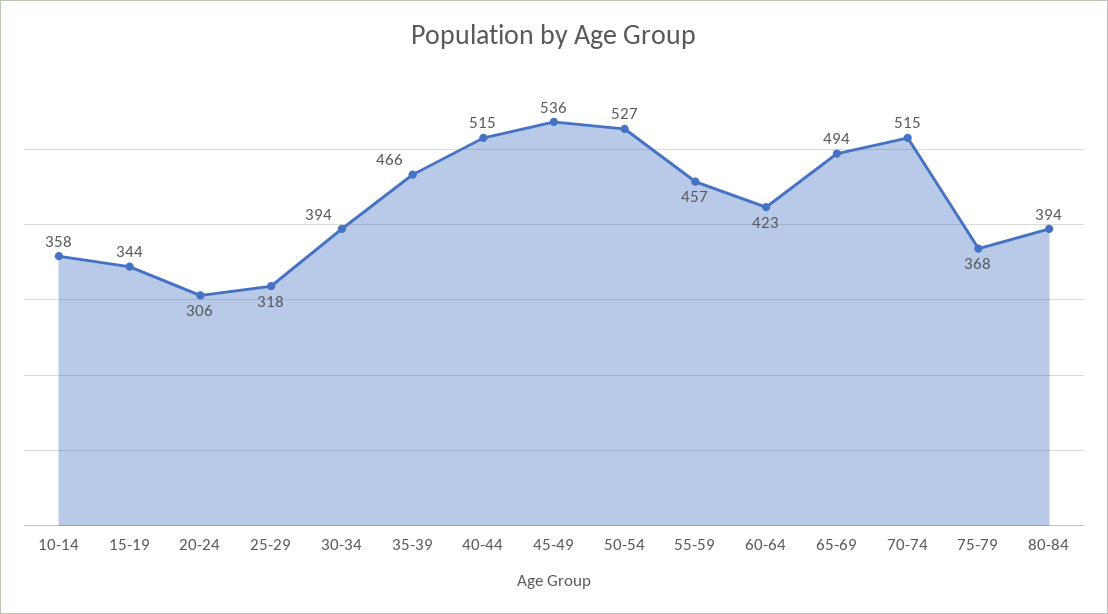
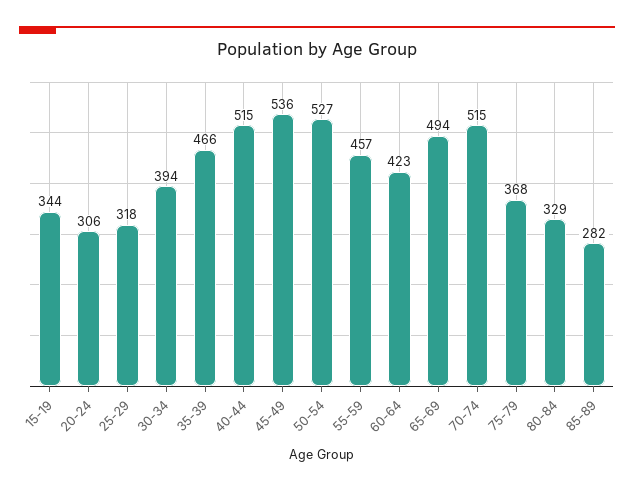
10-14: 358 -> none
80-84: 394 -> 329
85-89: none -> 282

